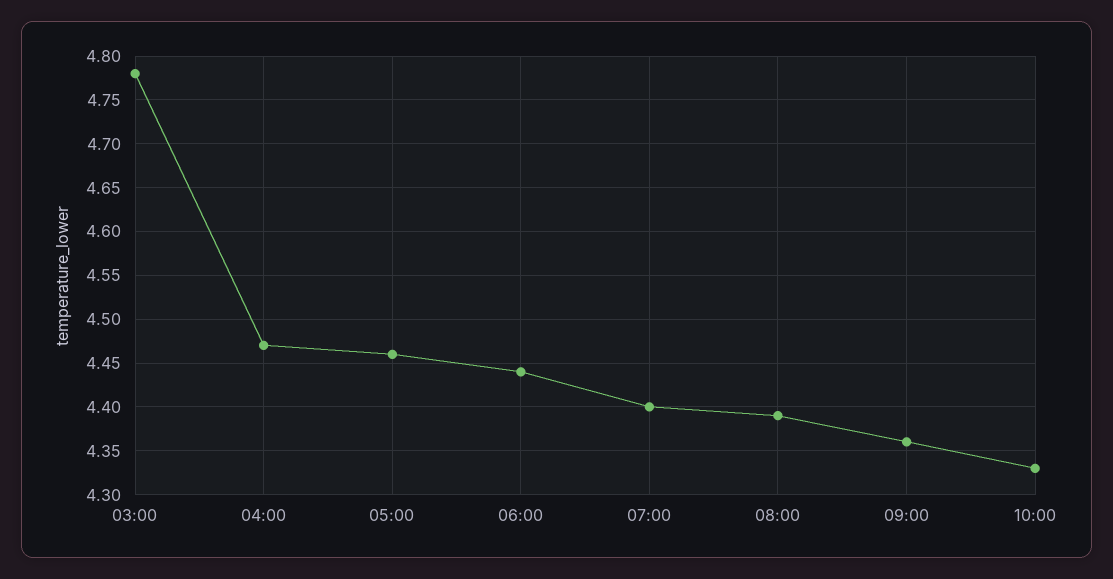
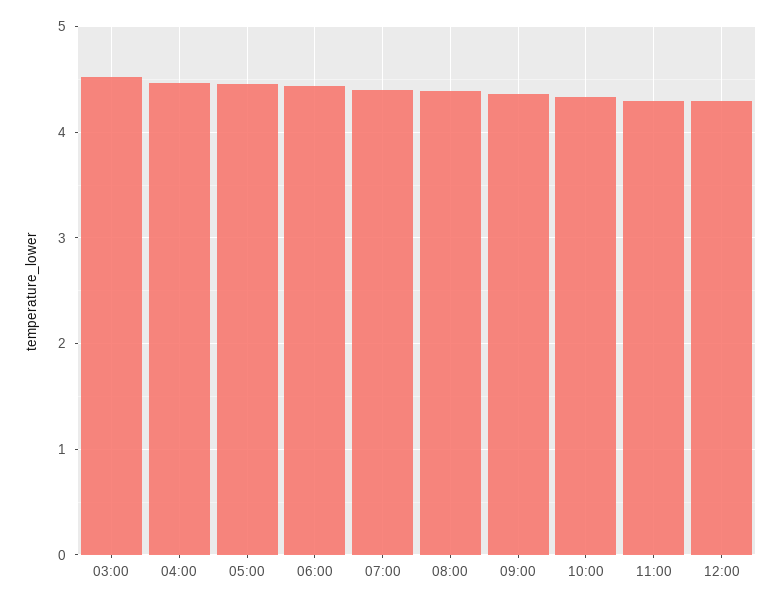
03:00: 4.78 -> 4.5
11:00: none -> 4.3
12:00: none -> 4.3

